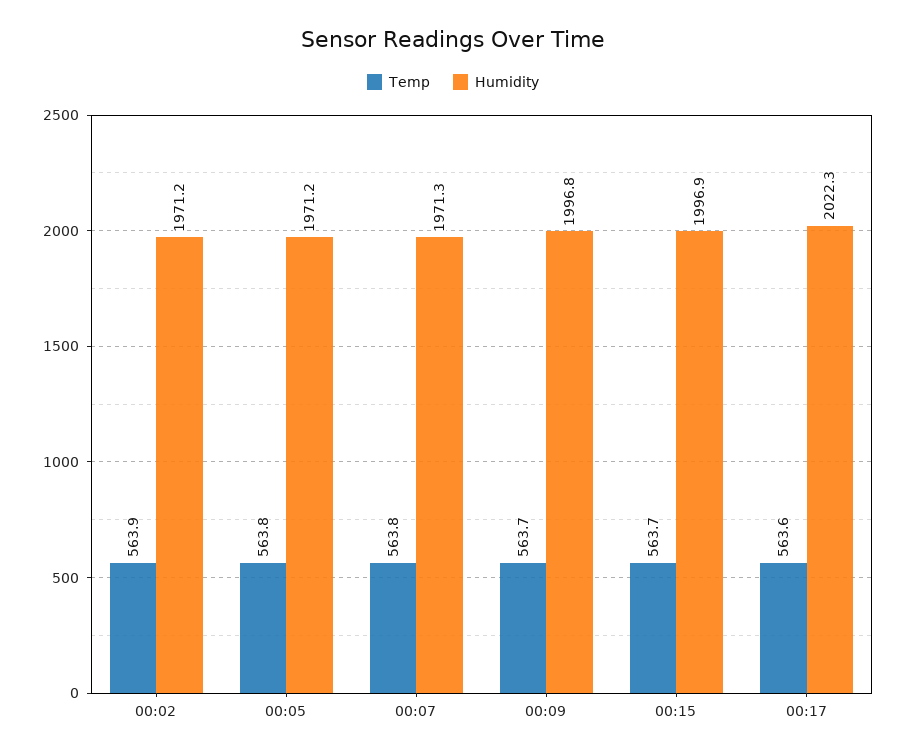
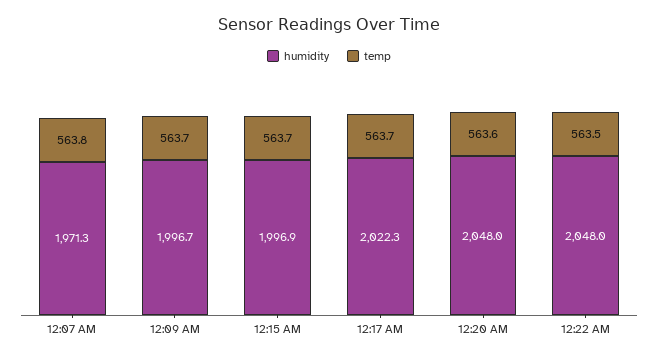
Temp, 00:02: 563.9 -> none
Humidity, 00:02: 1971.2 -> none
Temp, 00:05: 563.8 -> none
Humidity, 00:05: 1971.2 -> none
Humidity, 00:09: 1996.8 -> 1996.7
Temp, 00:17: 563.6 -> 563.7
Humidity, 12:20 AM: none -> 2048
Temp, 12:20 AM: none -> 563.6
Humidity, 12:22 AM: none -> 2048
Temp, 12:22 AM: none -> 563.5

